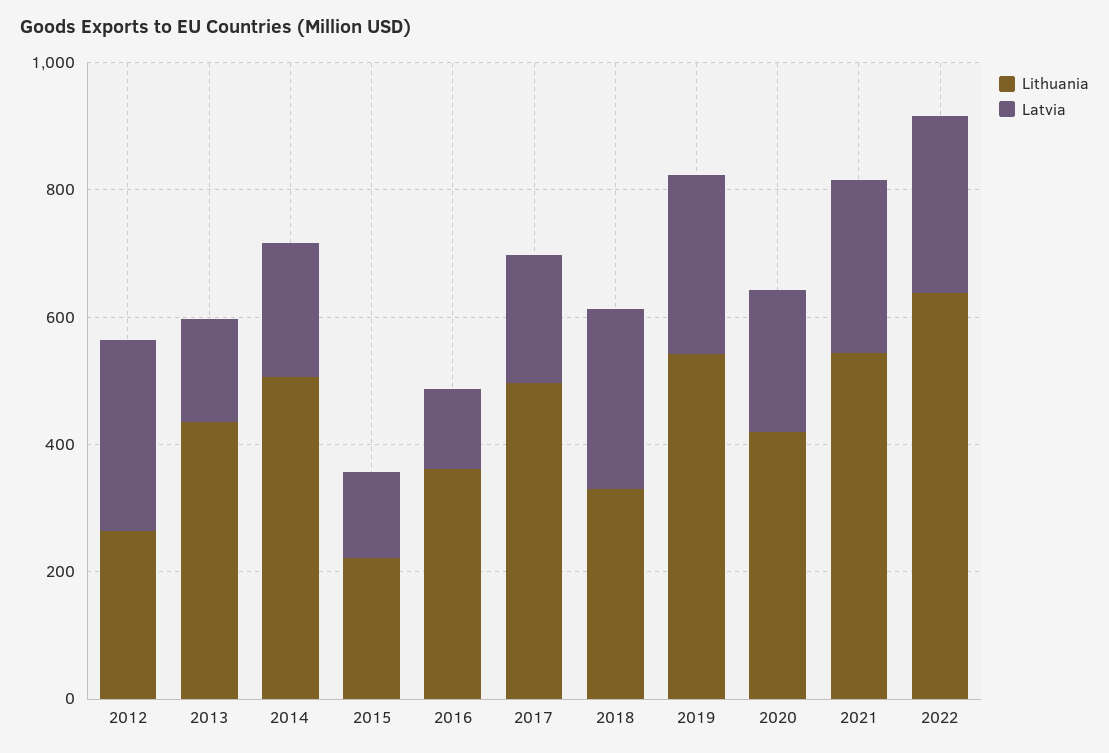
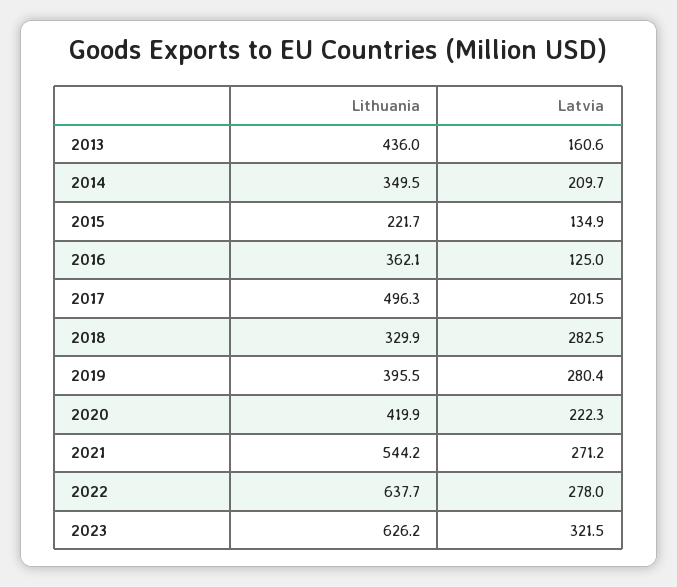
Lithuania, 2012: 250 -> none
Latvia, 2012: 300 -> none
Lithuania, 2014: 500 -> 349.5
Lithuania, 2019: 550 -> 395.5
Lithuania, 2023: none -> 626.2
Latvia, 2023: none -> 321.5

